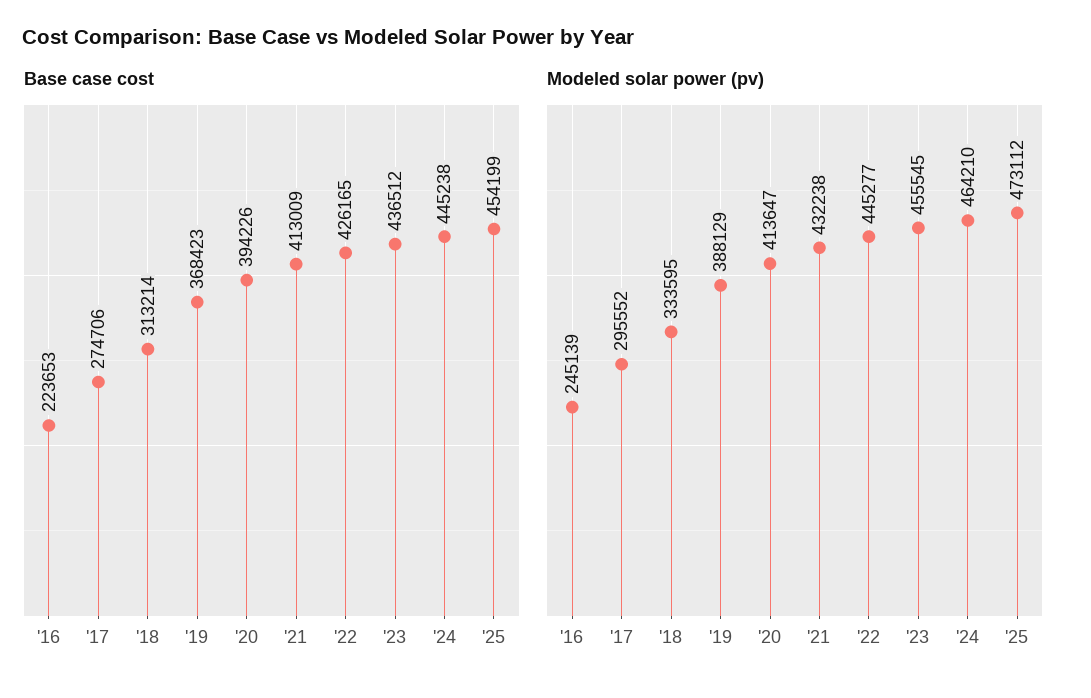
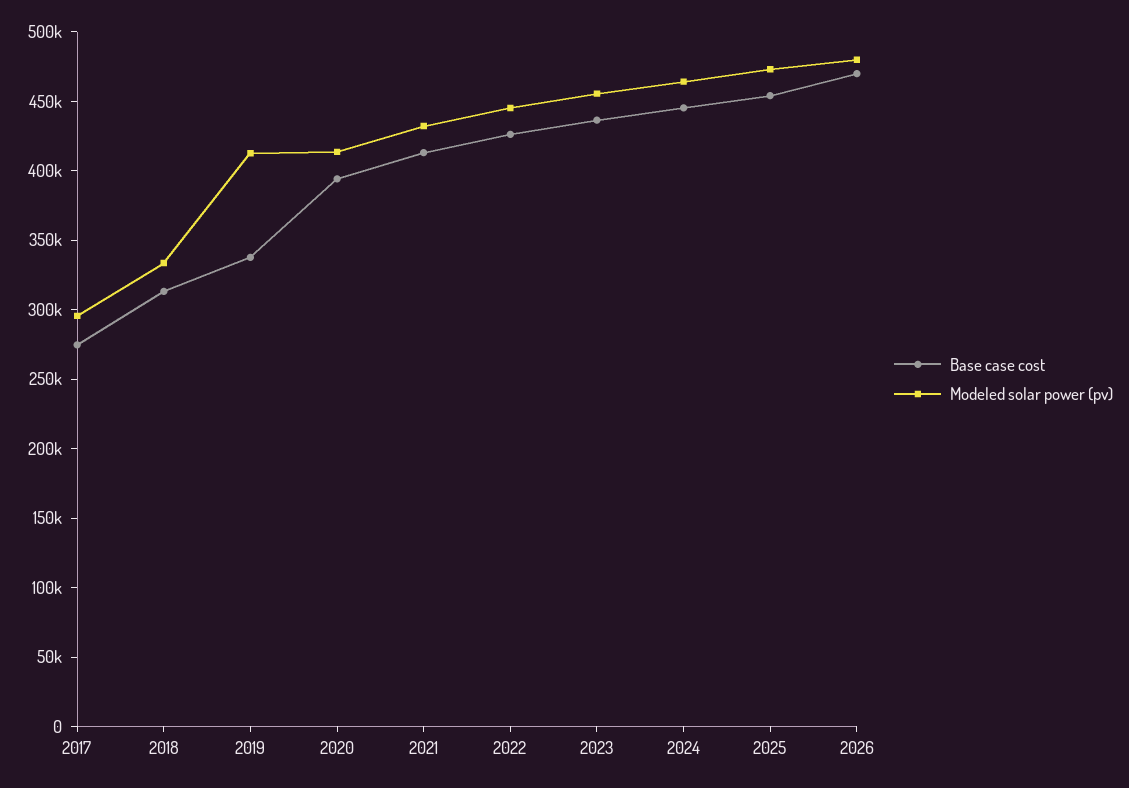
Base case cost, '16: 223653 -> none
Base case cost, '19: 368423 -> 340000
Modeled solar power (pv), '16: 245139 -> none
Modeled solar power (pv), '19: 388129 -> 410000
Base case cost, 2026: none -> 470000
Modeled solar power (pv), 2026: none -> 480000

